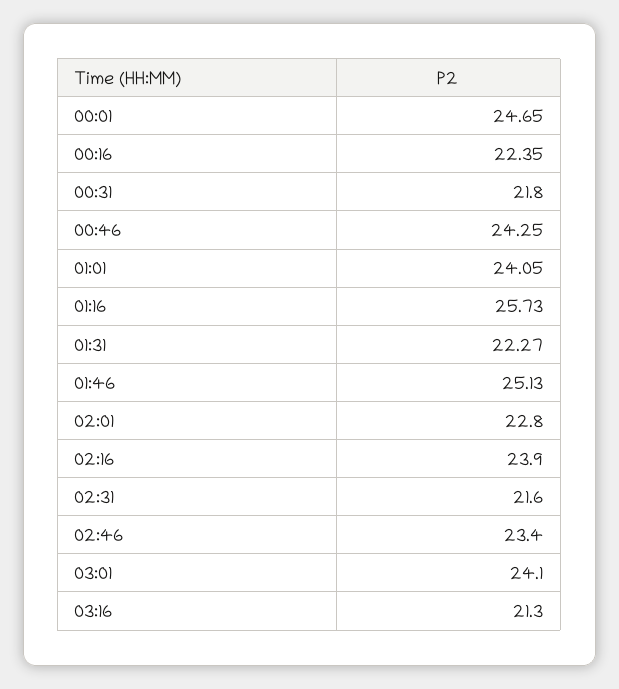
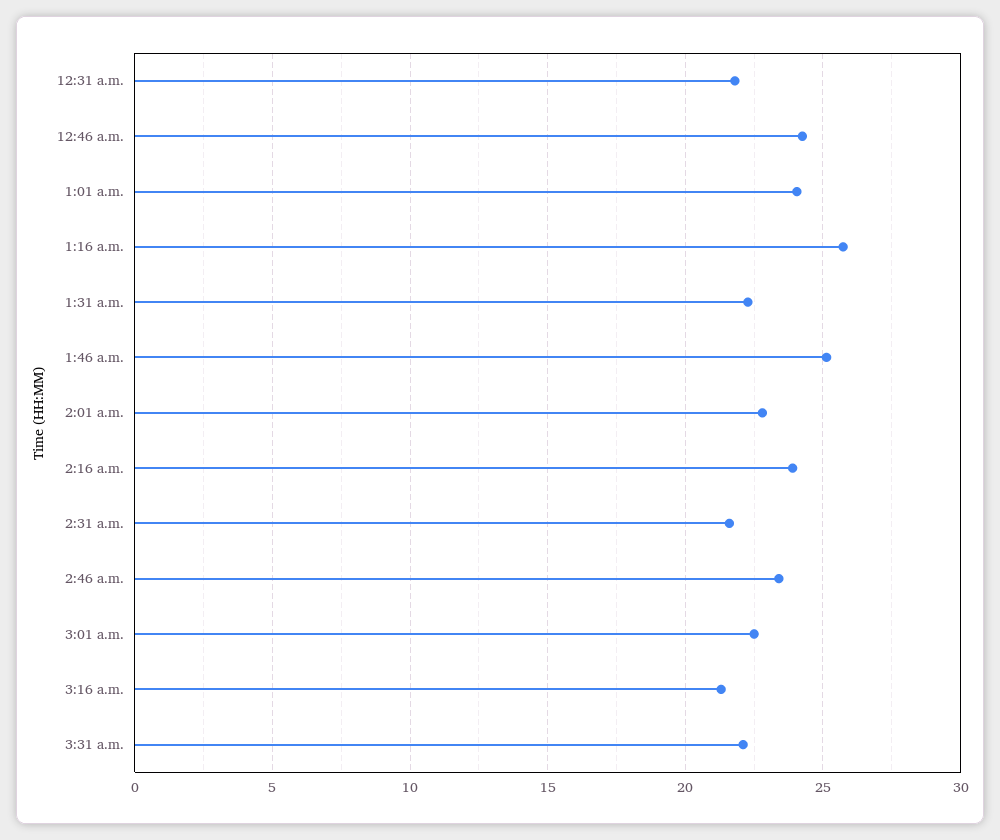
00:01: 24.65 -> none
00:16: 22.35 -> none
03:01: 24.1 -> 22.5
3:31 a.m.: none -> 22

